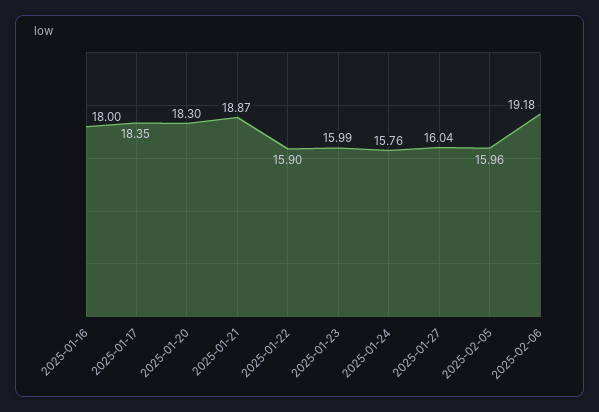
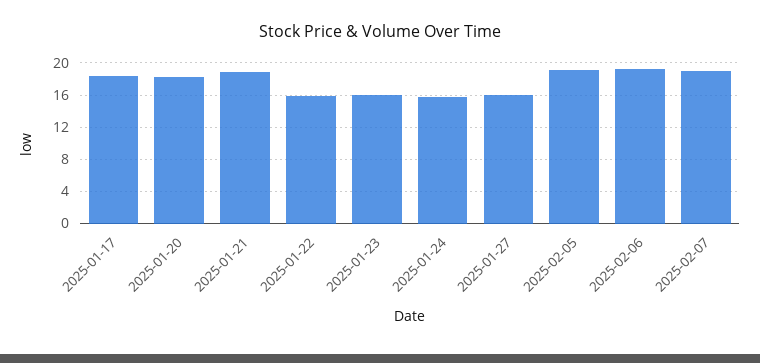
2025-01-16: 18 -> none
2025-02-05: 15.96 -> 19
2025-02-07: none -> 19

